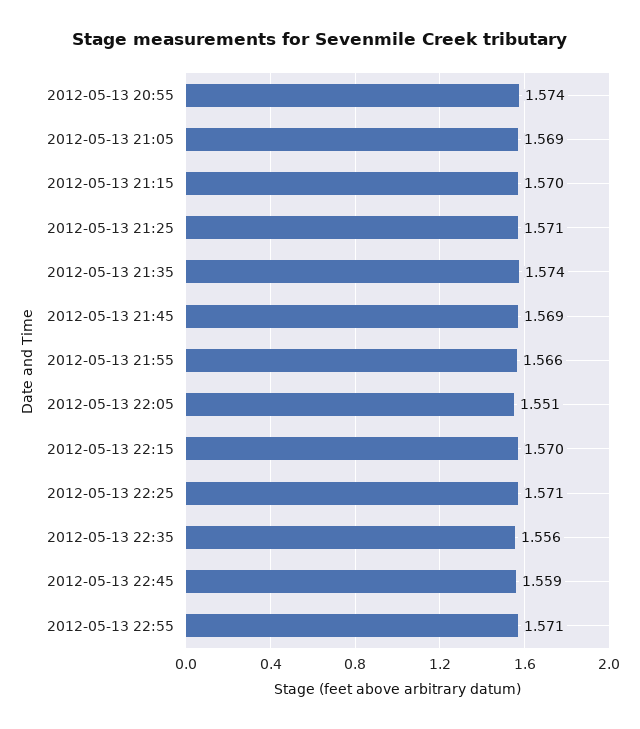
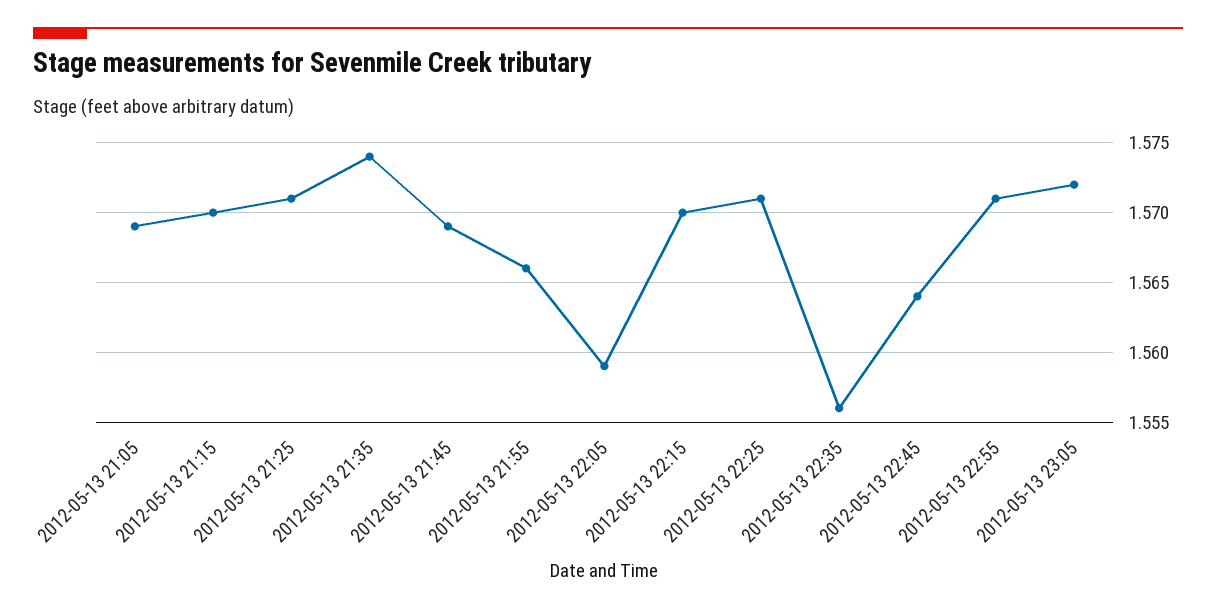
2012-05-13 20:55: 1.574 -> none
2012-05-13 22:05: 1.551 -> 1.559
2012-05-13 22:45: 1.559 -> 1.564
2012-05-13 23:05: none -> 1.572

